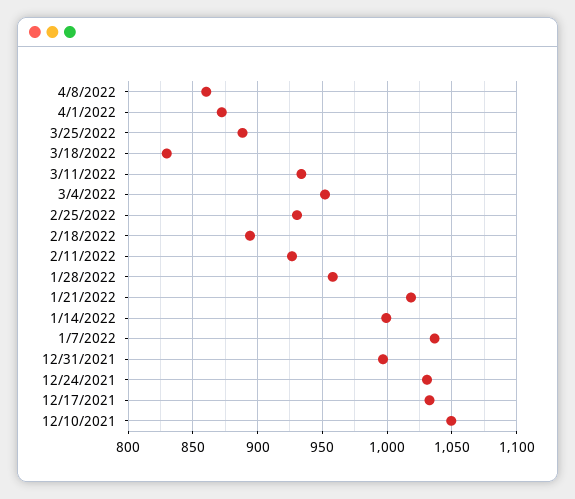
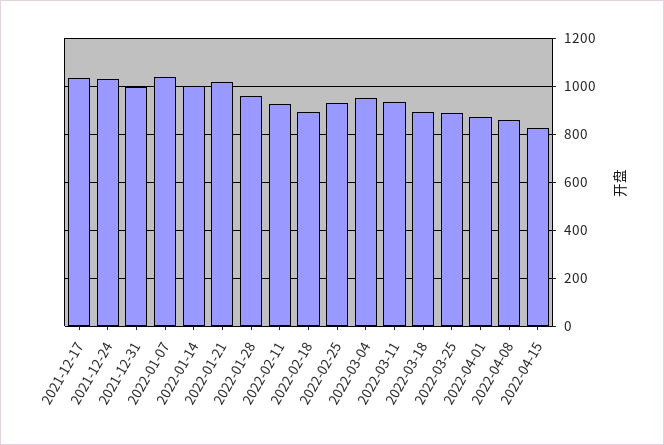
3/18/2022: 830 -> 900
12/10/2021: 1050 -> none
2022-04-15: none -> 825

